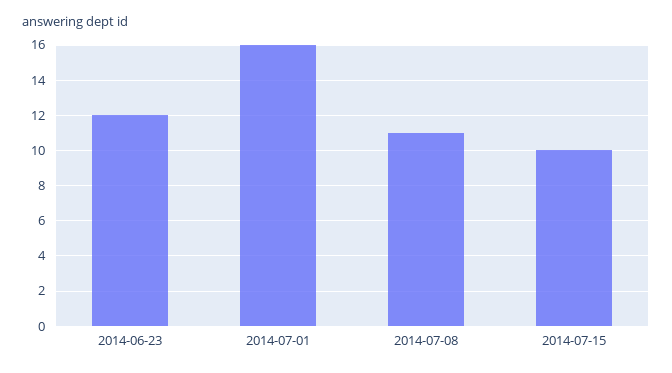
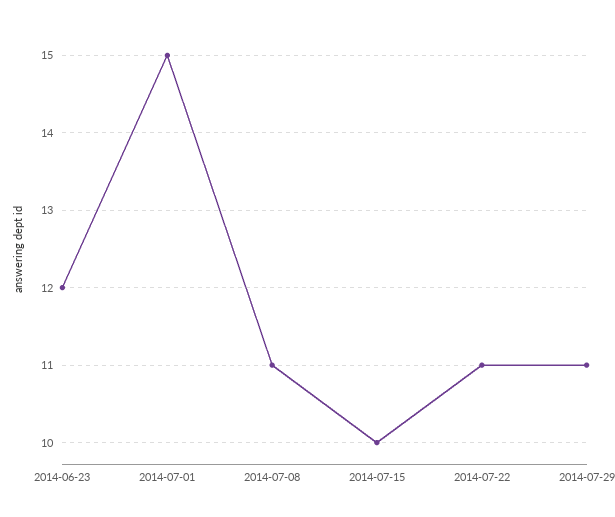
2014-07-01: 16 -> 15
2014-07-22: none -> 11
2014-07-29: none -> 11

